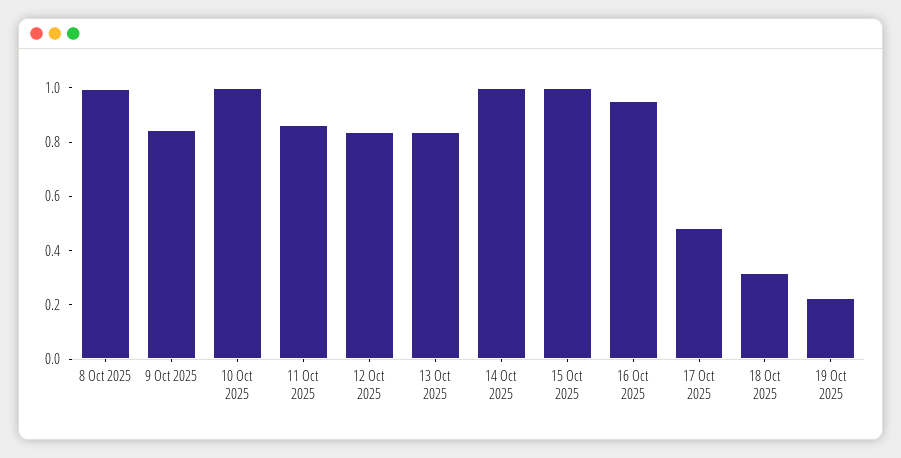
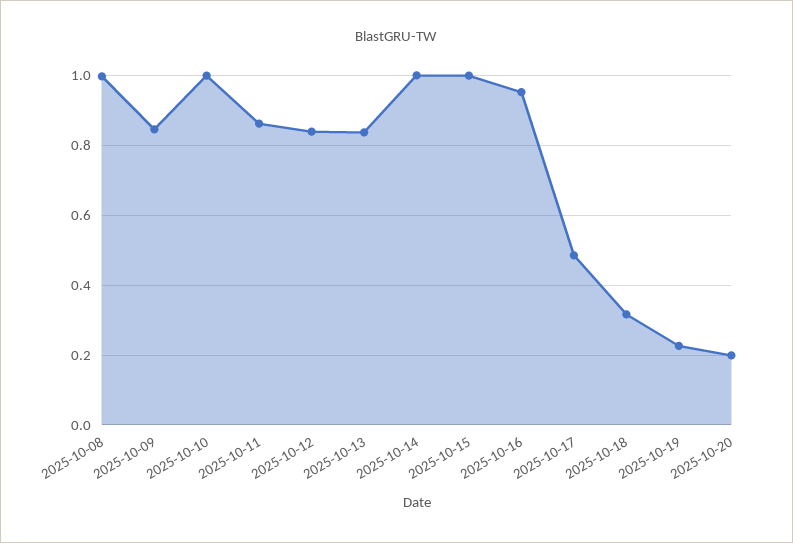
2025-10-20: none -> 0.2

